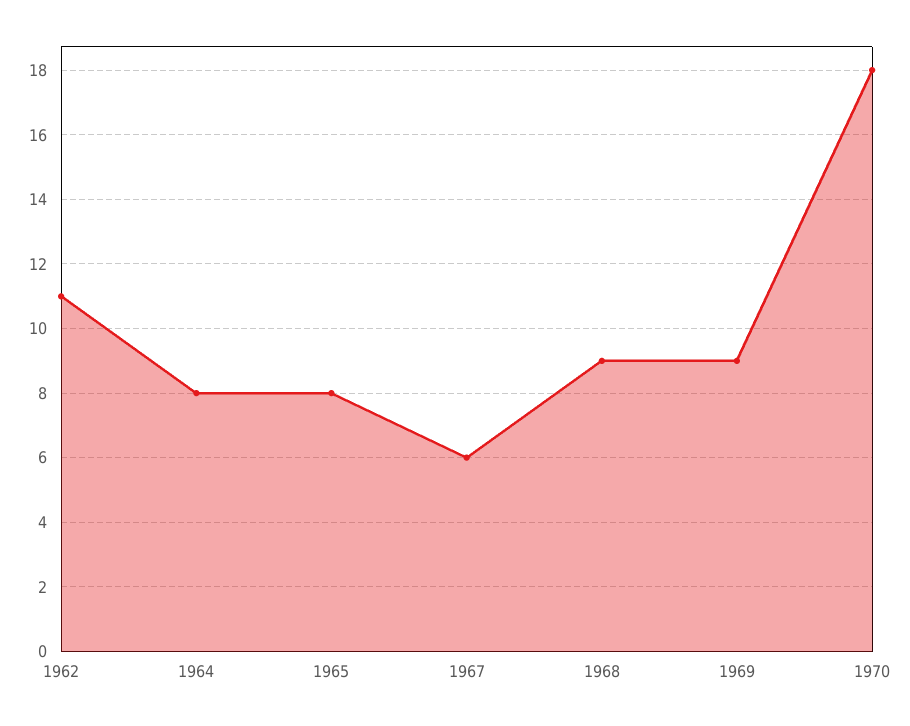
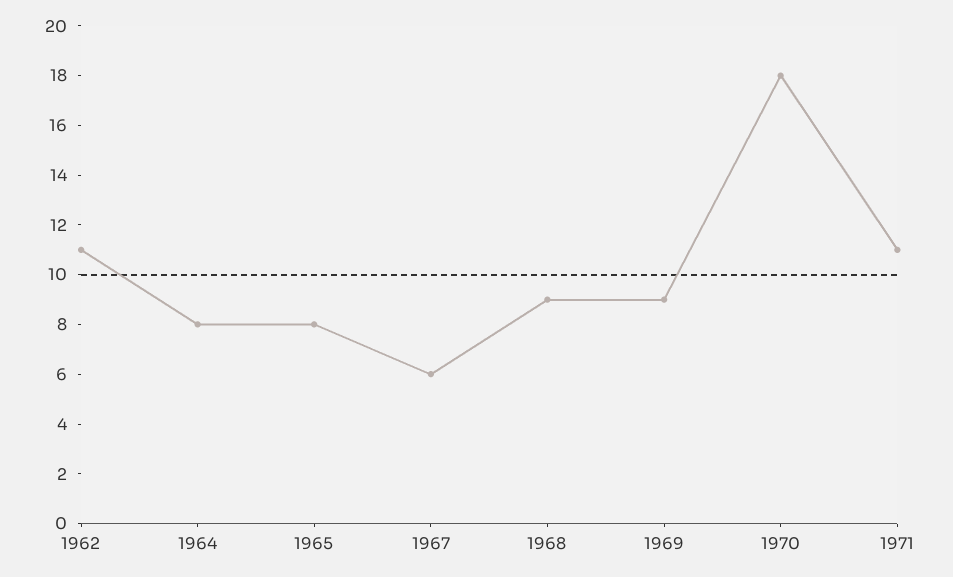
1971: none -> 11

